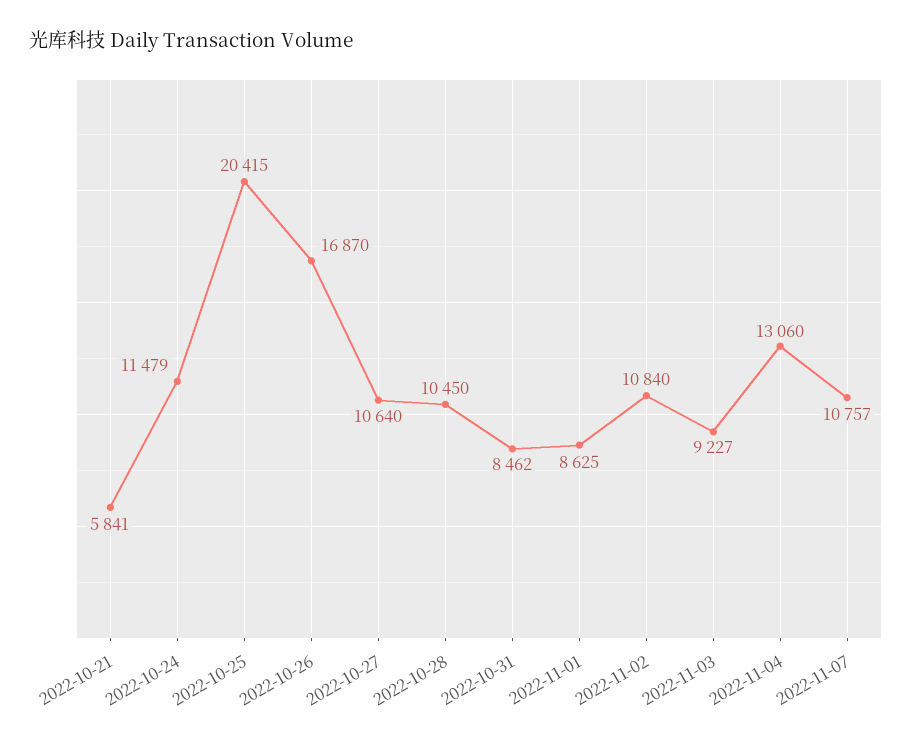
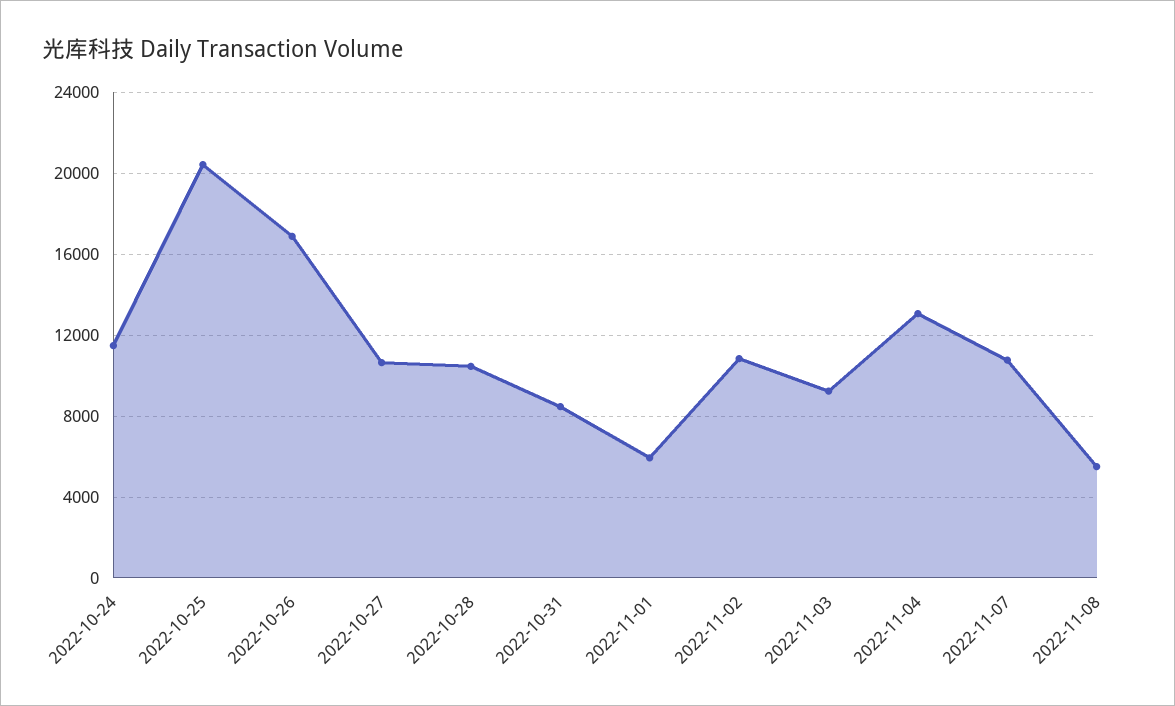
2022-10-21: 5841 -> none
2022-11-01: 8625 -> 6000
2022-11-08: none -> 5500

